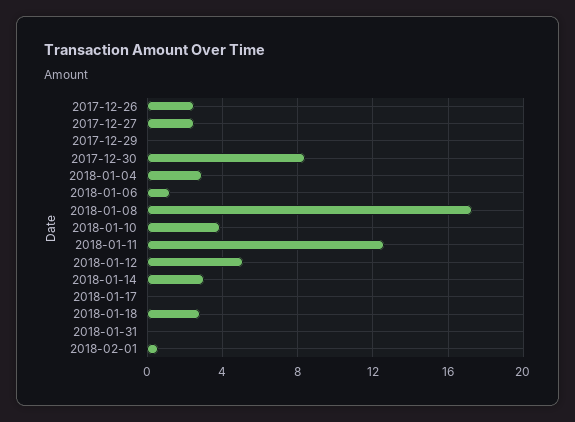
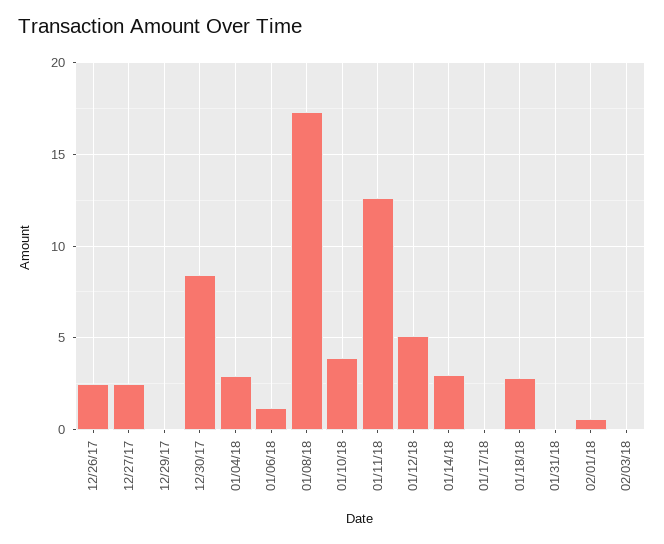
02/03/18: none -> 0

